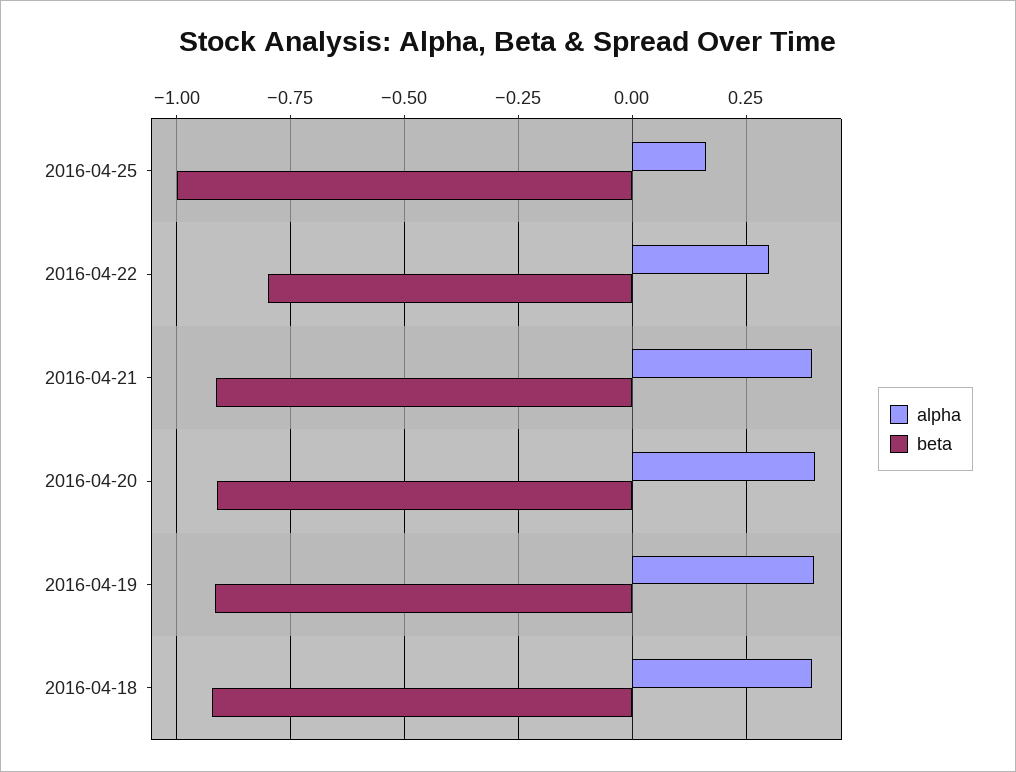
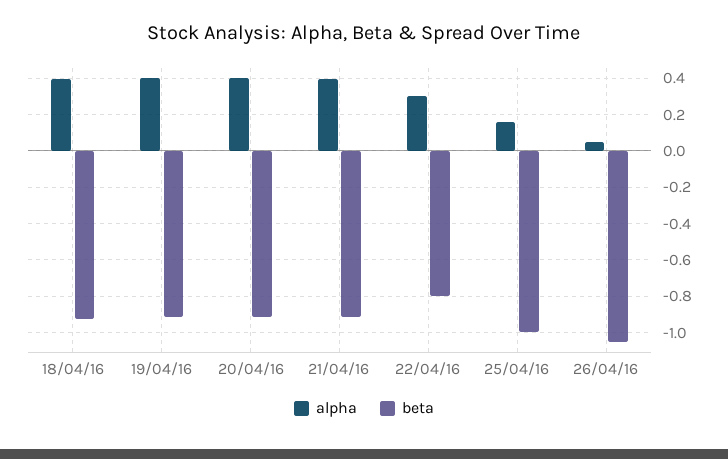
alpha, 26/04/16: none -> 0.05
beta, 26/04/16: none -> -1.05

